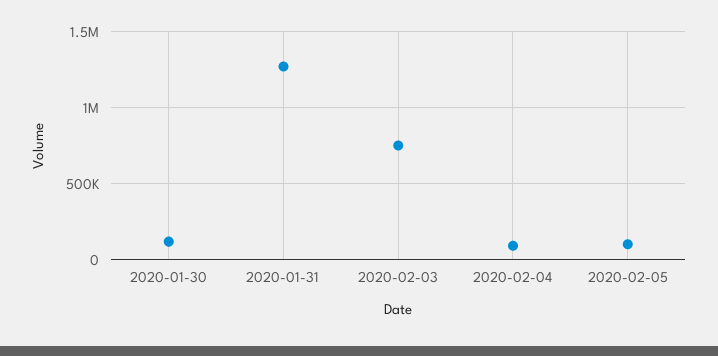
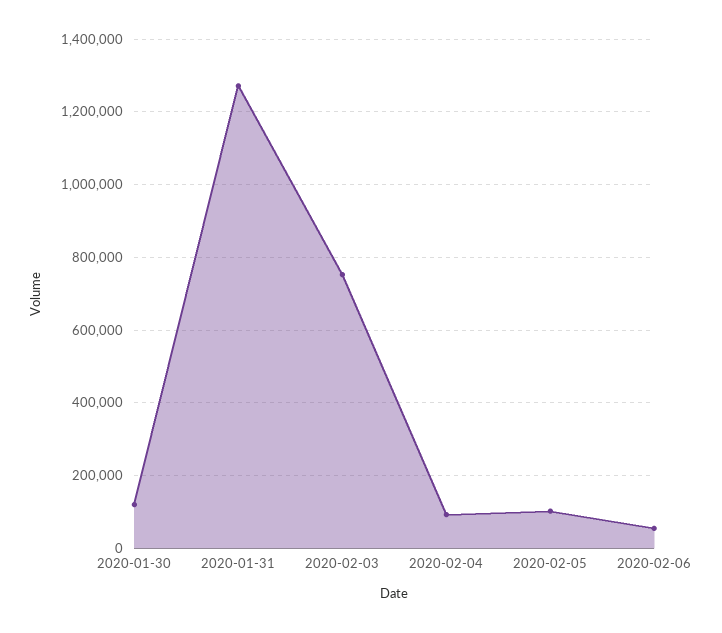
2020-02-06: none -> 60000

